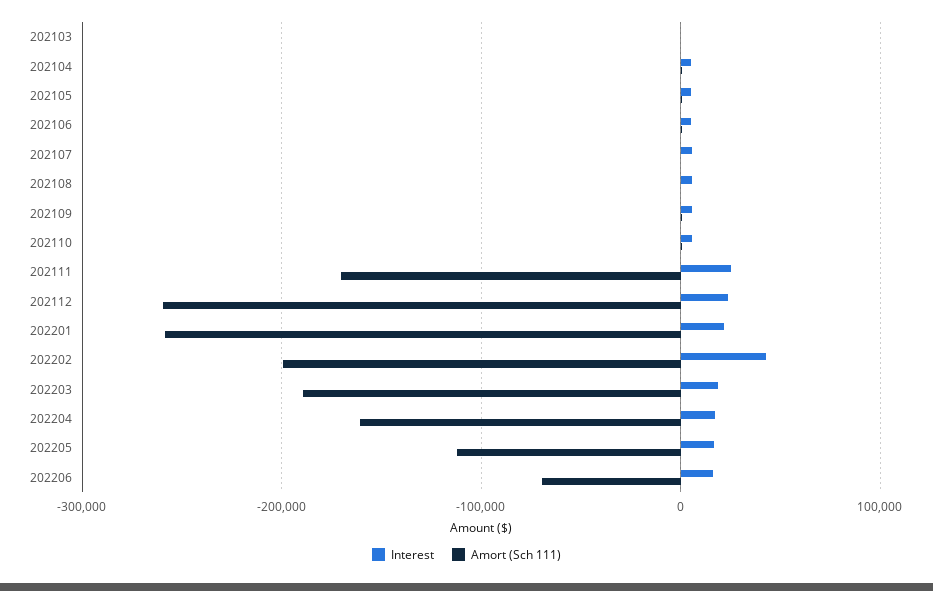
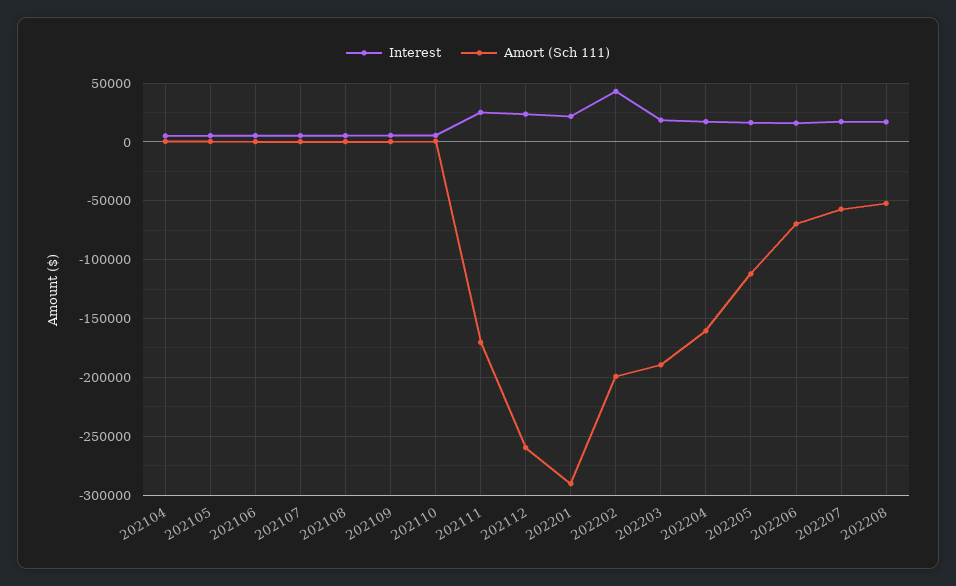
Interest, 202103: 0 -> none
Amort (Sch 111), 202103: 0 -> none
Amort (Sch 111), 202201: -260000 -> -290000
Interest, 202207: none -> 20000
Amort (Sch 111), 202207: none -> -60000
Interest, 202208: none -> 20000
Amort (Sch 111), 202208: none -> -50000

